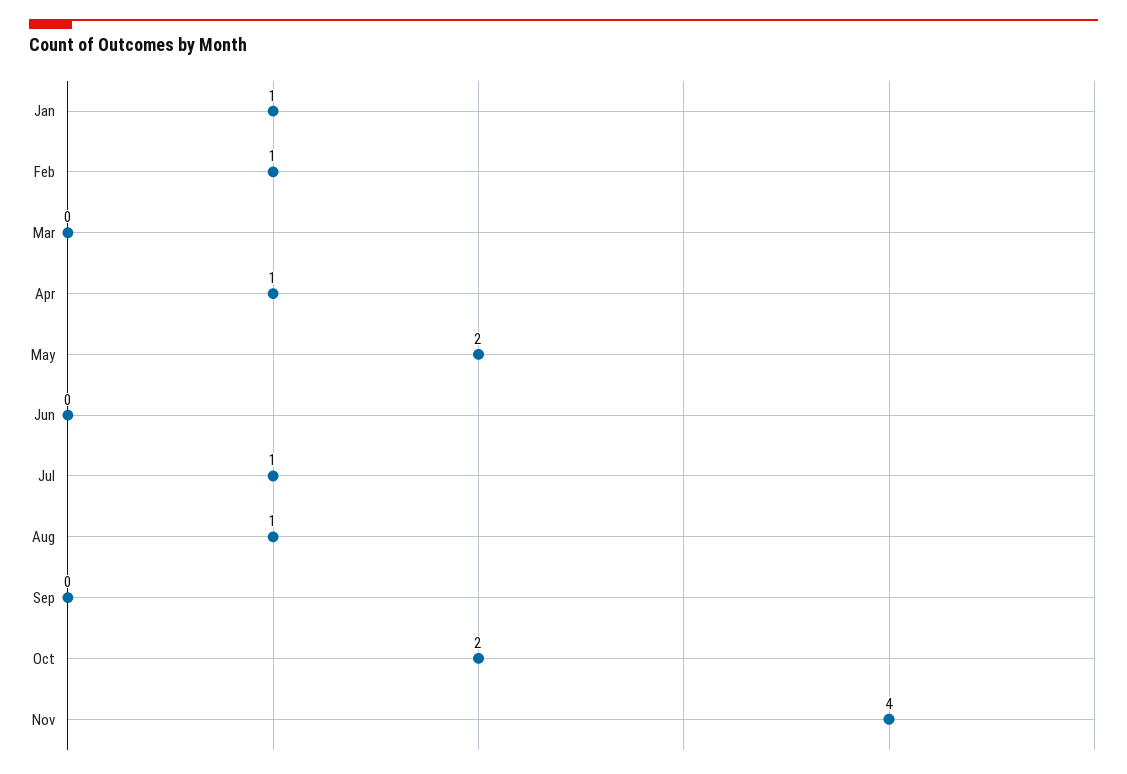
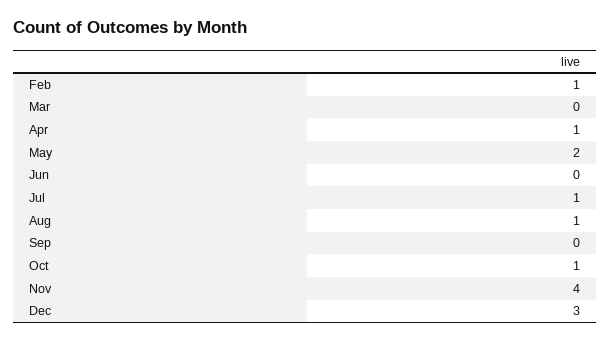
Jan: 1 -> none
Oct: 2 -> 1
Dec: none -> 3

